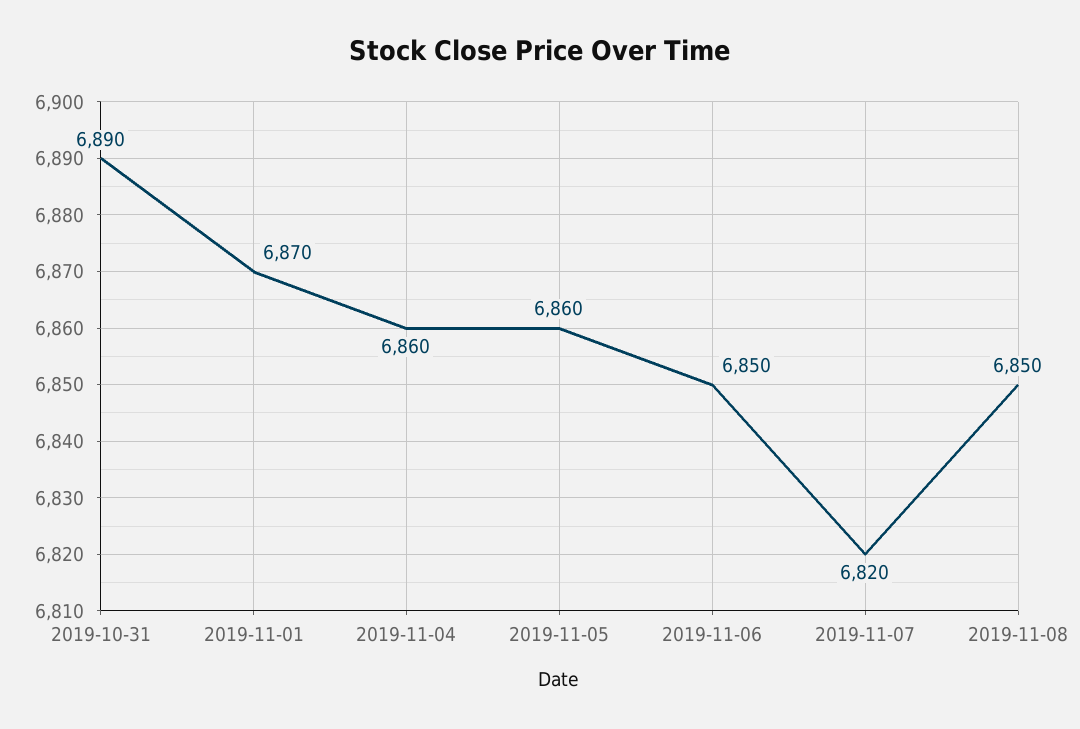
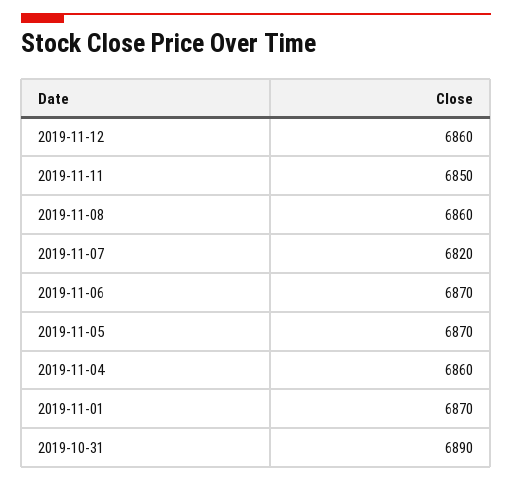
2019-11-05: 6860 -> 6870
2019-11-06: 6850 -> 6870
2019-11-08: 6850 -> 6860
2019-11-12: none -> 6860
2019-11-11: none -> 6850

